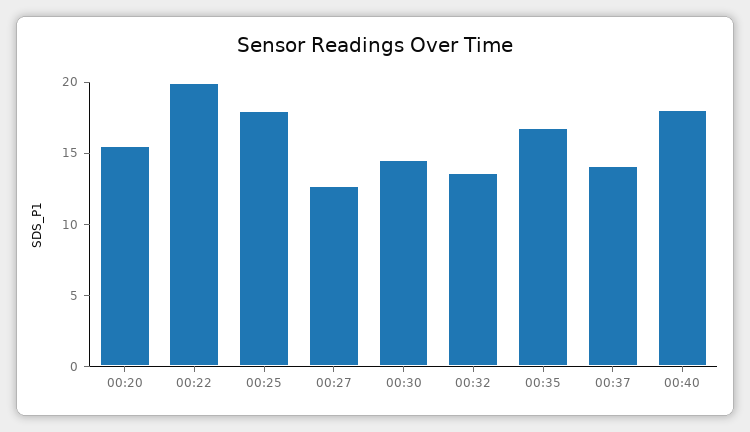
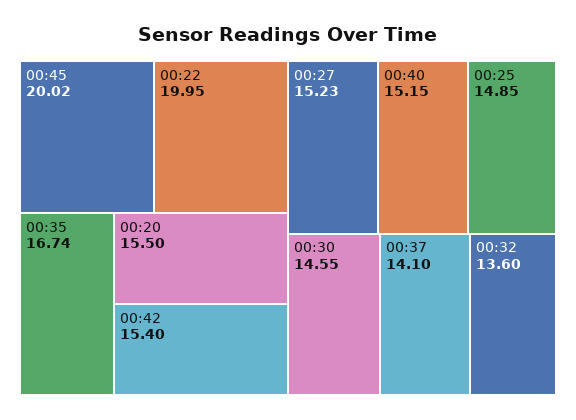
00:25: 18 -> 14.85
00:27: 13 -> 15.23
00:40: 18 -> 15.15
00:45: none -> 20.02
00:42: none -> 15.4

